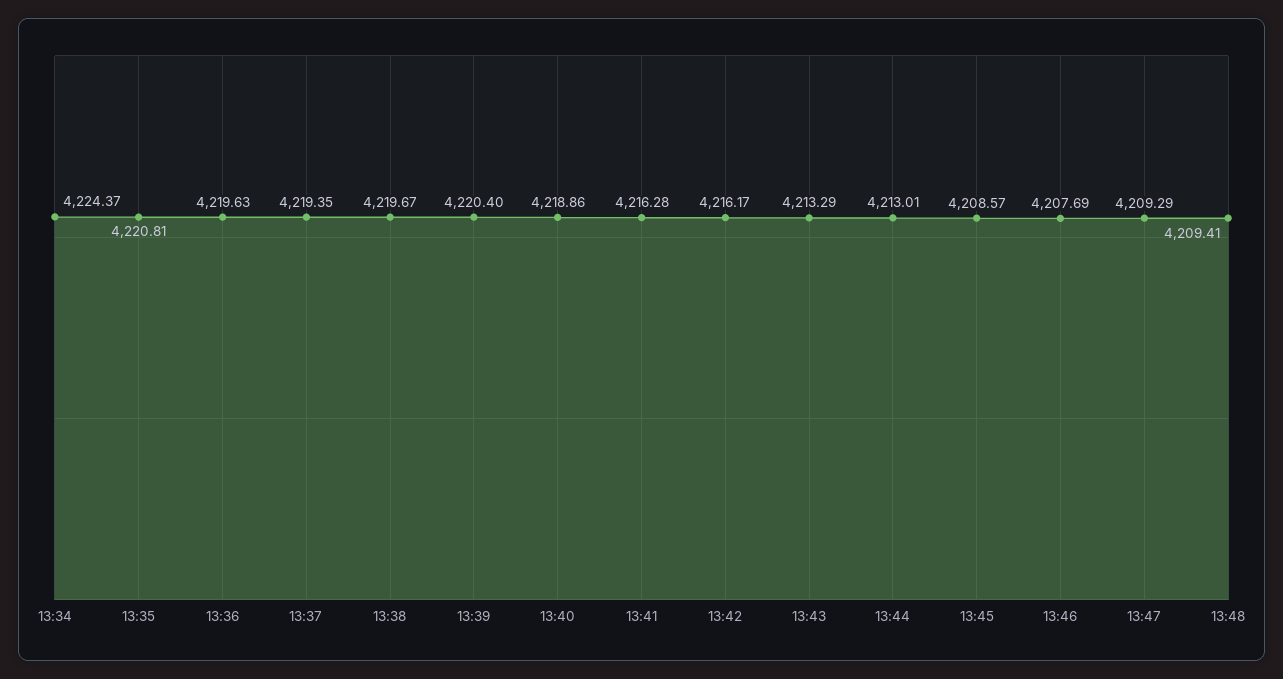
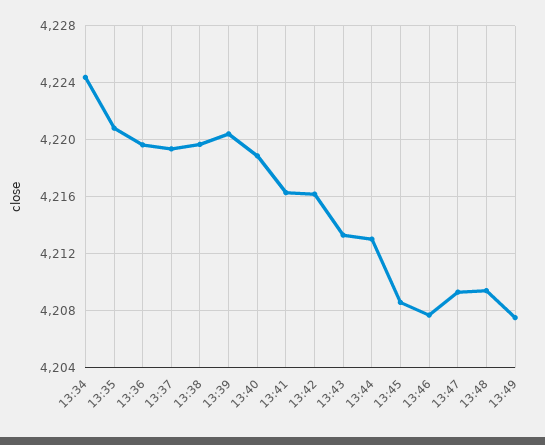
13:49: none -> 4207.5

